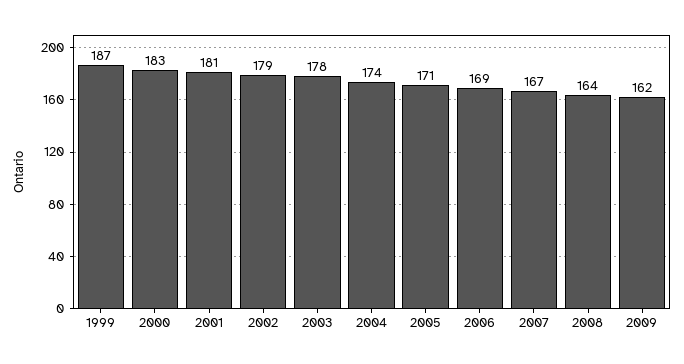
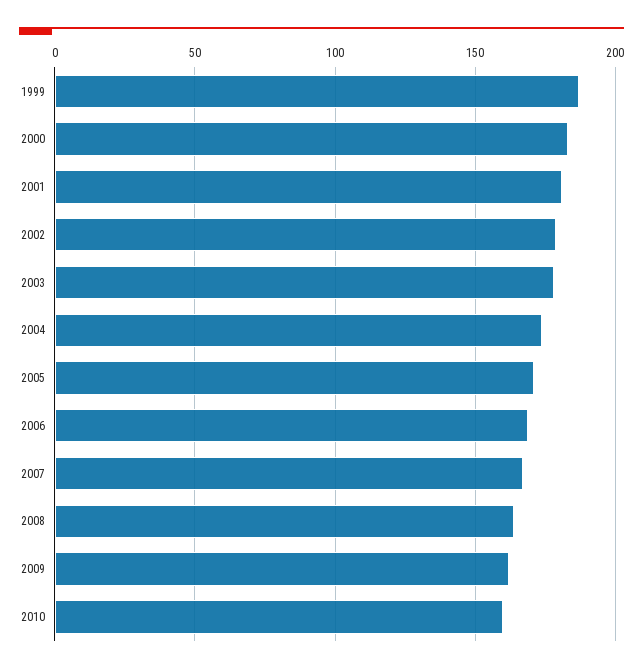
2010: none -> 160

